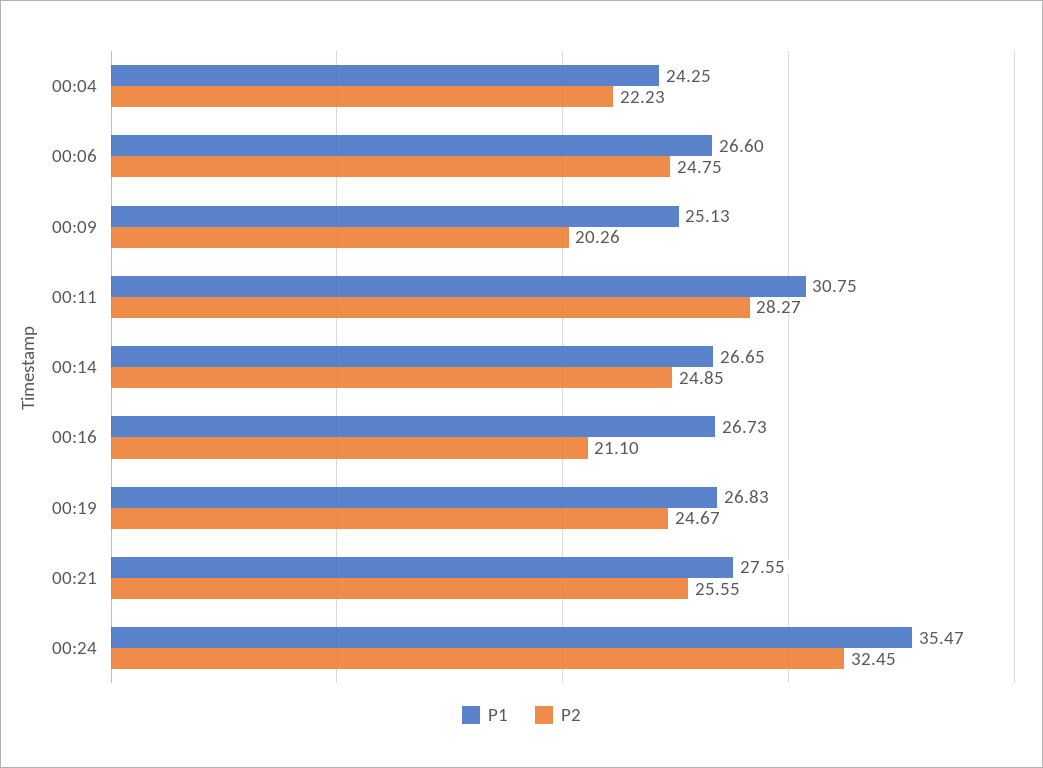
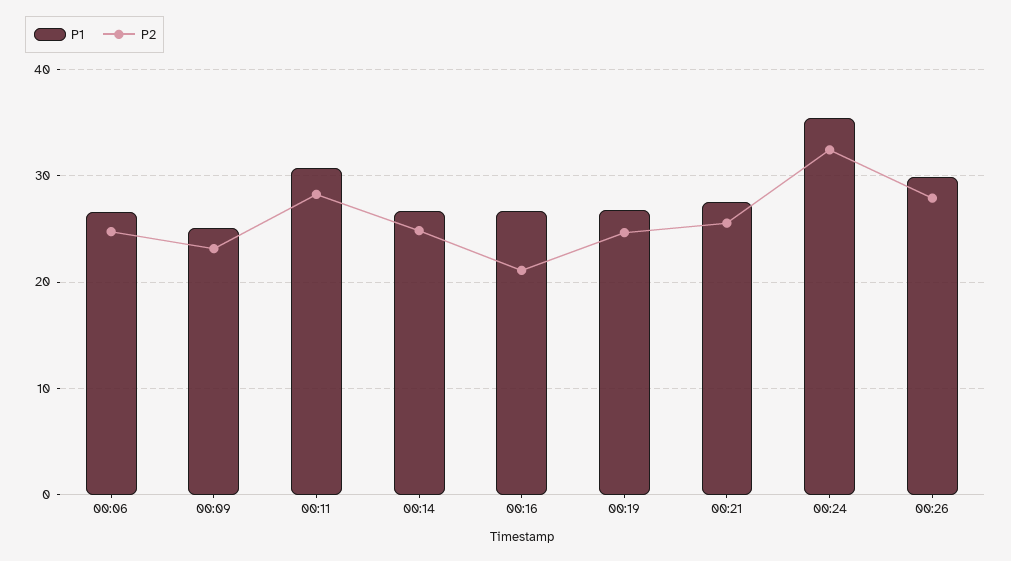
P1, 00:04: 24.25 -> none
P2, 00:04: 22.23 -> none
P2, 00:09: 20.26 -> 23
P1, 00:26: none -> 30
P2, 00:26: none -> 28

